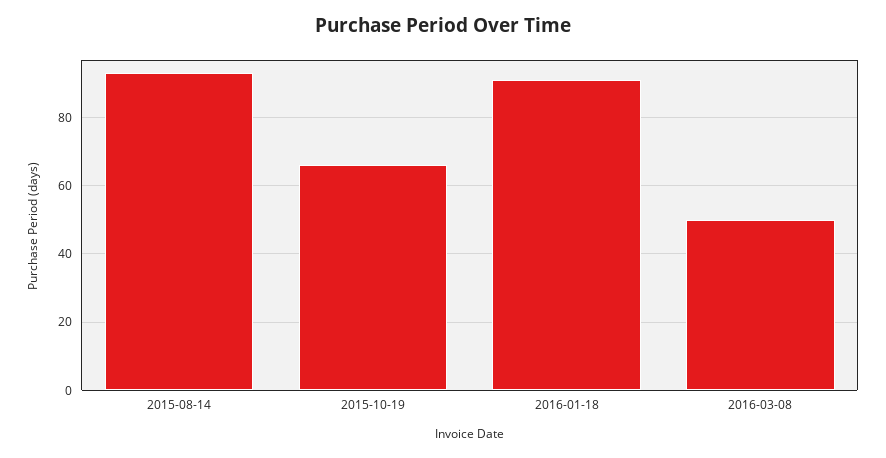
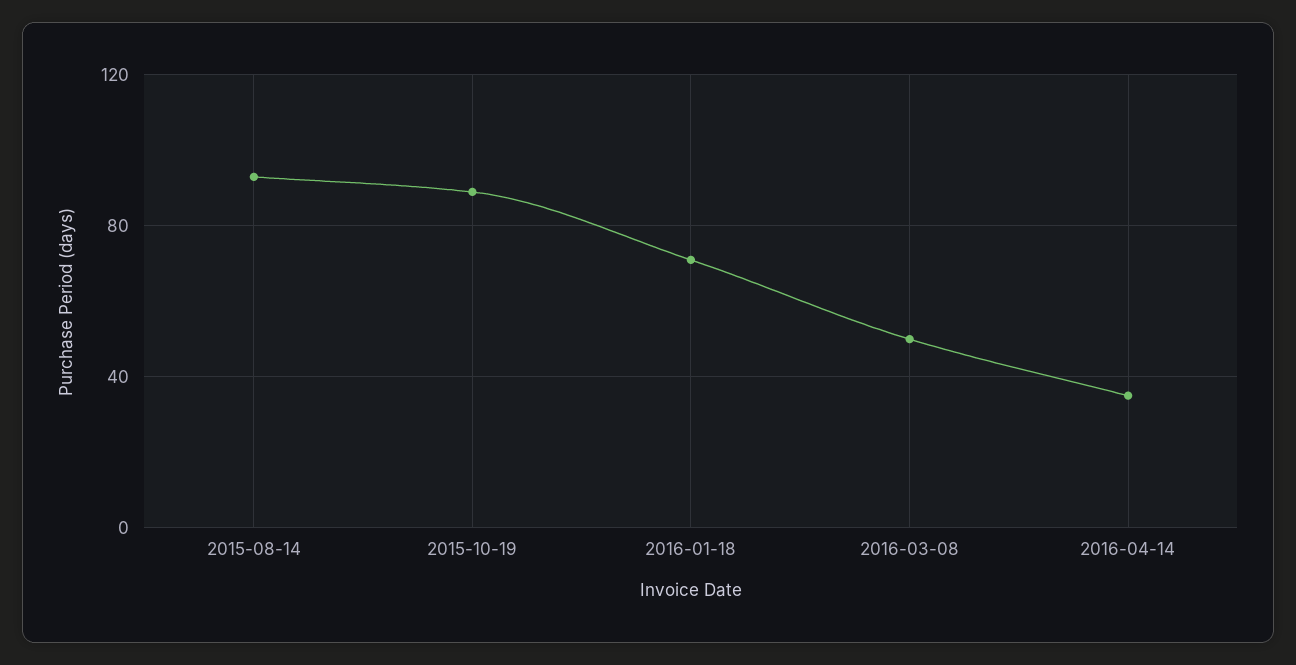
2015-10-19: 65 -> 90
2016-01-18: 90 -> 70
2016-04-14: none -> 35

